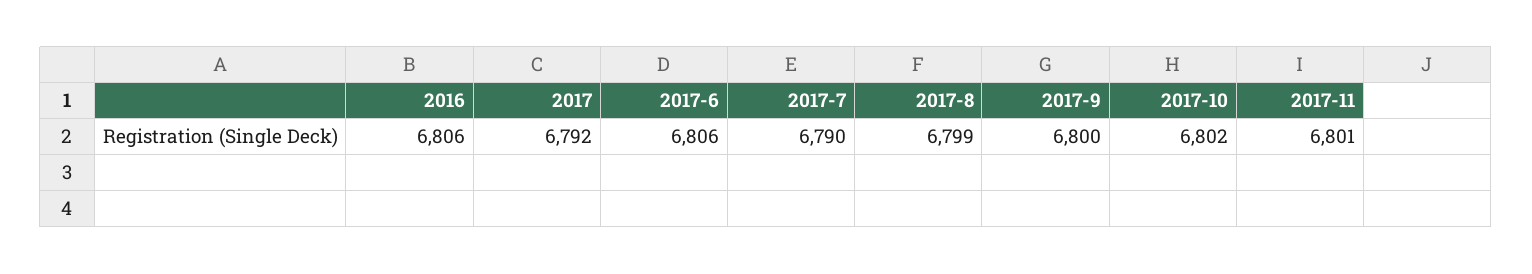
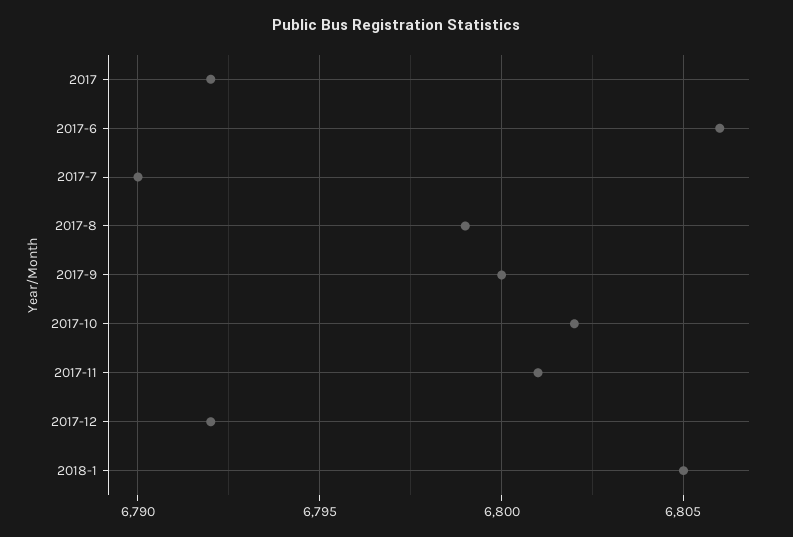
2016: 6806 -> none
2017-12: none -> 6792
2018-1: none -> 6805

